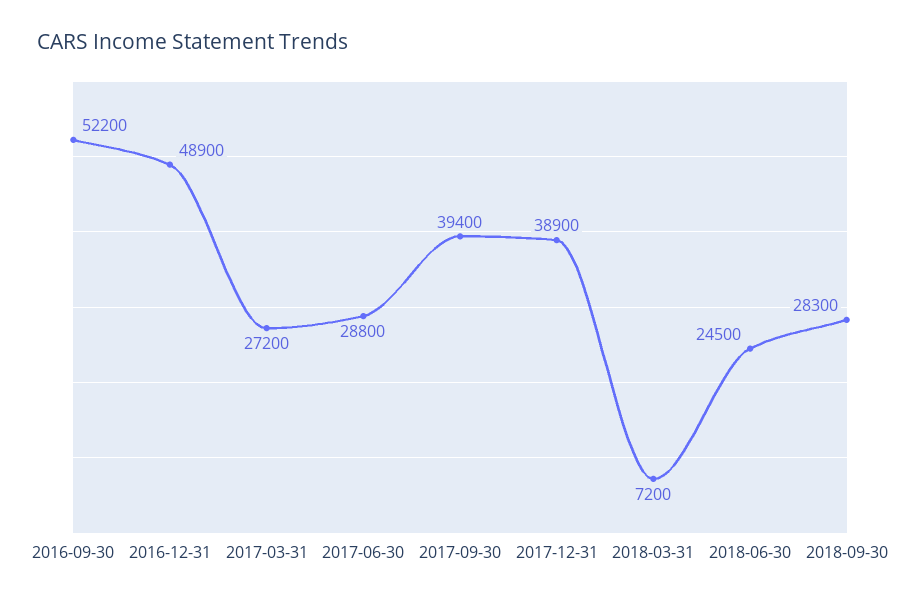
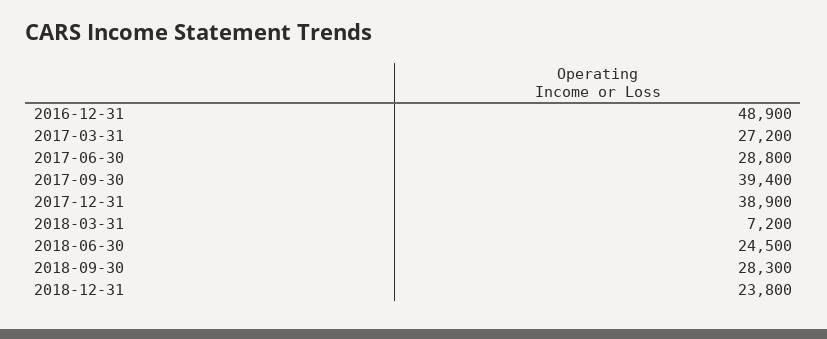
2016-09-30: 52200 -> none
2018-12-31: none -> 23800

